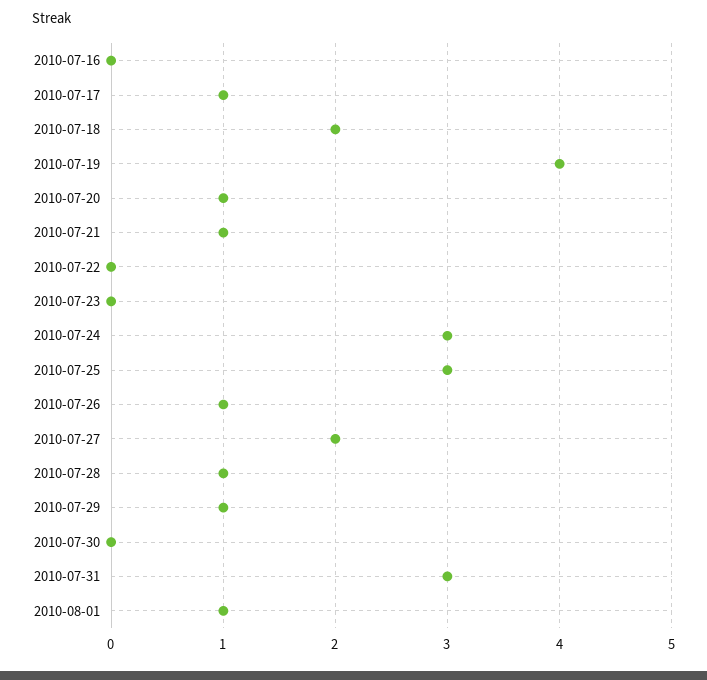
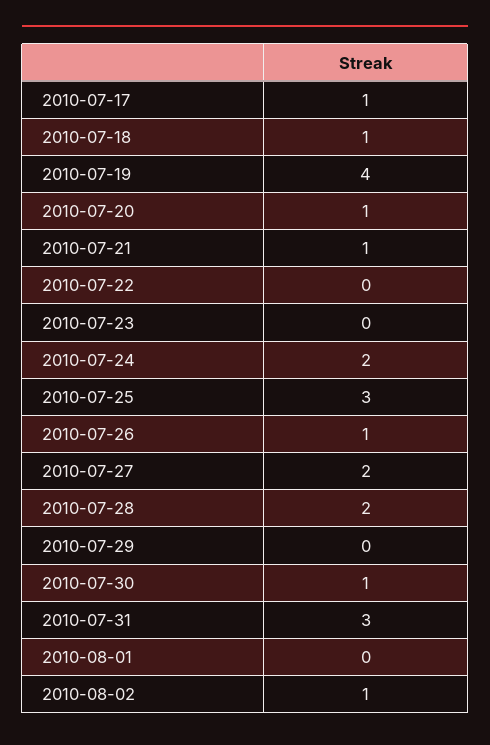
2010-07-16: 0 -> none
2010-07-18: 2 -> 1
2010-07-24: 3 -> 2
2010-07-28: 1 -> 2
2010-07-29: 1 -> 0
2010-07-30: 0 -> 1
2010-08-01: 1 -> 0
2010-08-02: none -> 1

